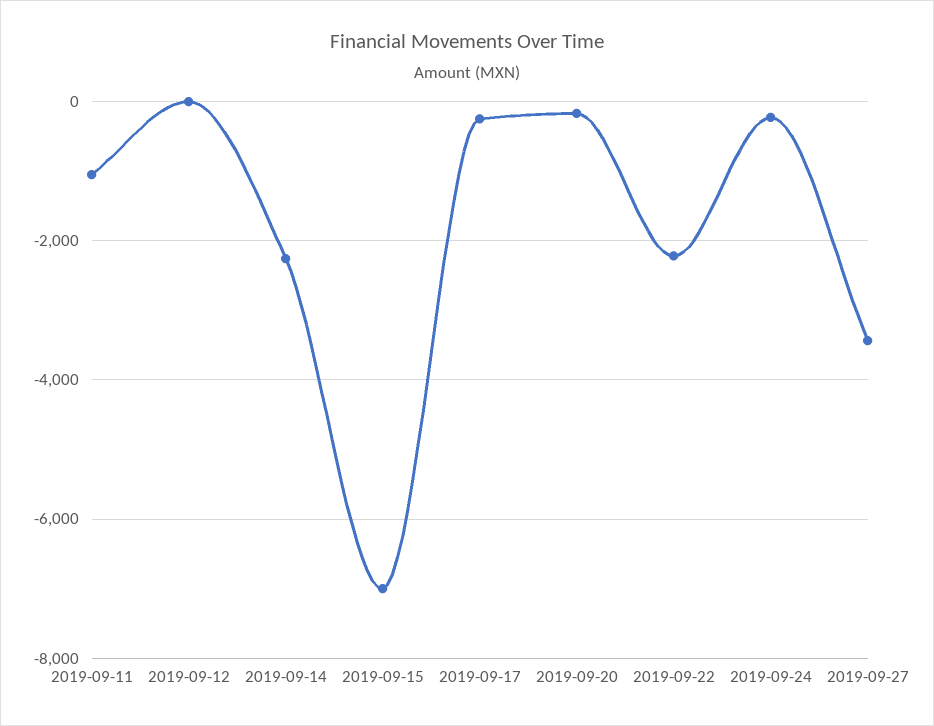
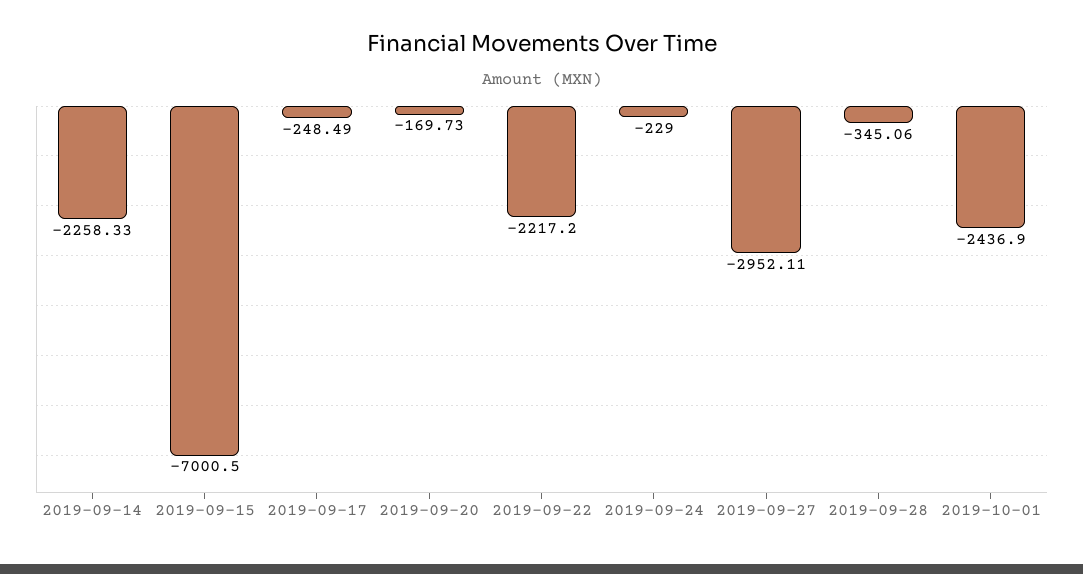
2019-09-11: -1000 -> none
2019-09-12: 0 -> none
2019-09-27: -3400 -> -2952.11
2019-09-28: none -> -345.06
2019-10-01: none -> -2436.9

